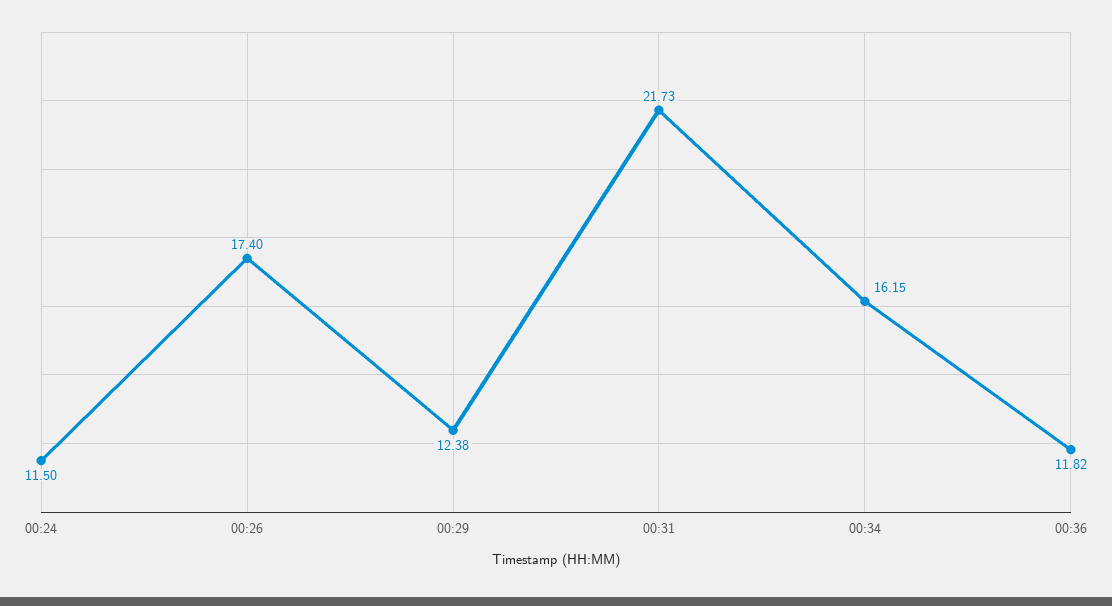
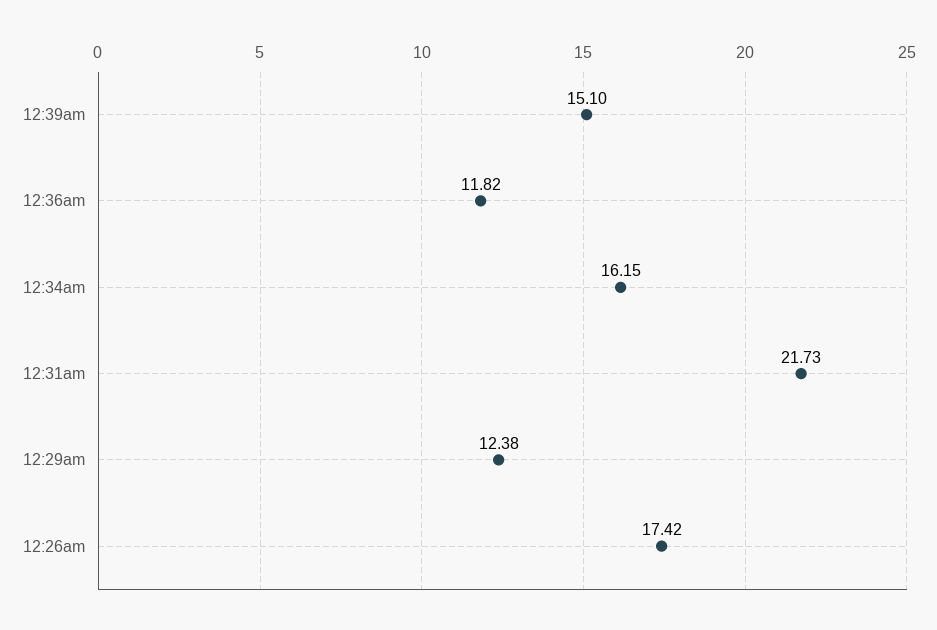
00:24: 11.5 -> none
00:26: 17.4 -> 17.42
12:39am: none -> 15.1

